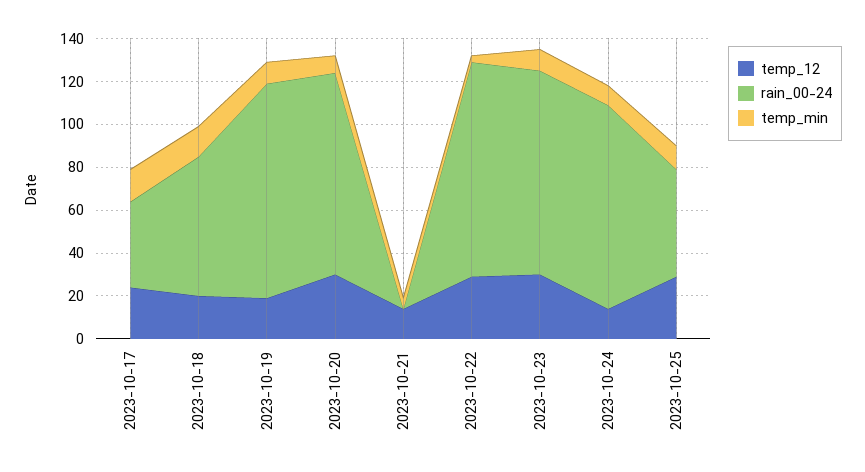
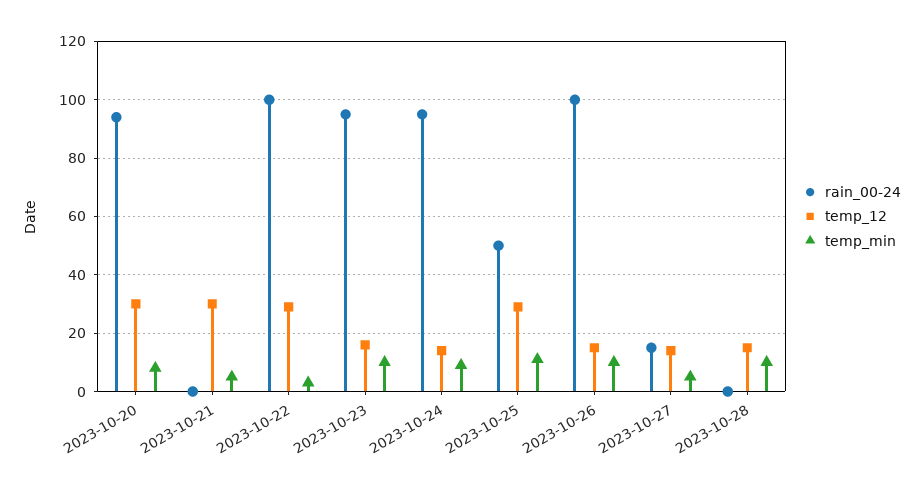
temp_12, 2023-10-17: 25 -> none
rain_00-24, 2023-10-17: 40 -> none
temp_min, 2023-10-17: 15 -> none
temp_12, 2023-10-18: 20 -> none
rain_00-24, 2023-10-18: 65 -> none
temp_min, 2023-10-18: 15 -> none
temp_12, 2023-10-19: 20 -> none
rain_00-24, 2023-10-19: 100 -> none
temp_min, 2023-10-19: 10 -> none
temp_12, 2023-10-21: 15 -> 30
temp_12, 2023-10-23: 30 -> 15
rain_00-24, 2023-10-26: none -> 100
temp_12, 2023-10-26: none -> 15
temp_min, 2023-10-26: none -> 10
rain_00-24, 2023-10-27: none -> 15
temp_12, 2023-10-27: none -> 15
temp_min, 2023-10-27: none -> 5
rain_00-24, 2023-10-28: none -> 0
temp_12, 2023-10-28: none -> 15
temp_min, 2023-10-28: none -> 10

